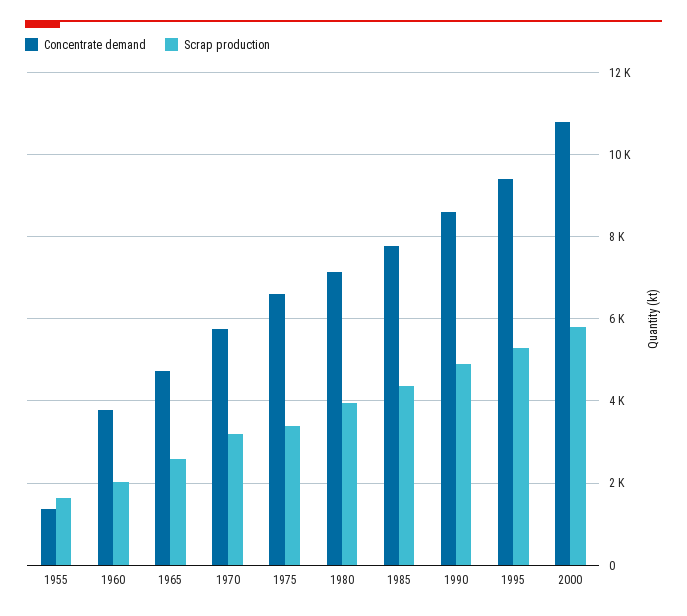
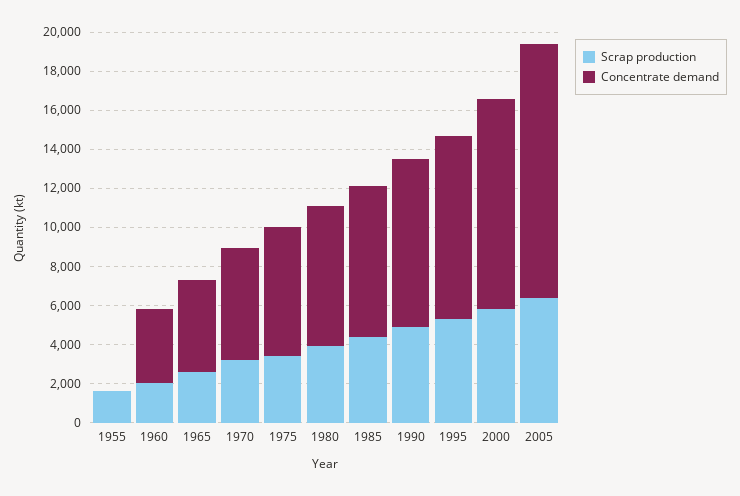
Concentrate demand, 1955: 1400 -> 0
Scrap production, 2005: none -> 6500
Concentrate demand, 2005: none -> 13000

